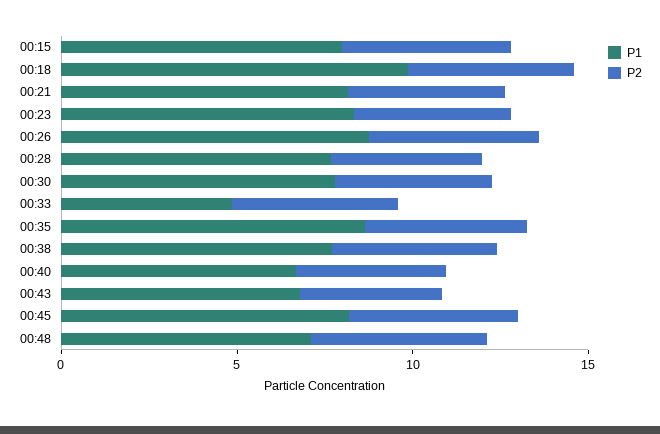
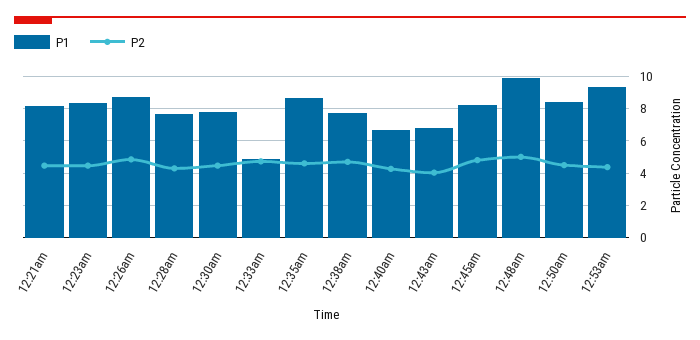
P1, 00:15: 8 -> none
P2, 00:15: 5 -> none
P1, 00:18: 10 -> none
P2, 00:18: 5 -> none
P1, 00:48: 7 -> 10
P1, 12:50am: none -> 8.5
P2, 12:50am: none -> 4.5
P1, 12:53am: none -> 9.5
P2, 12:53am: none -> 4.5

